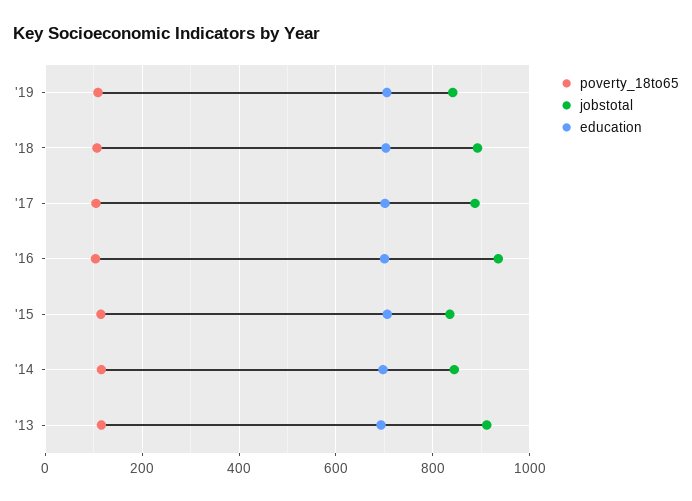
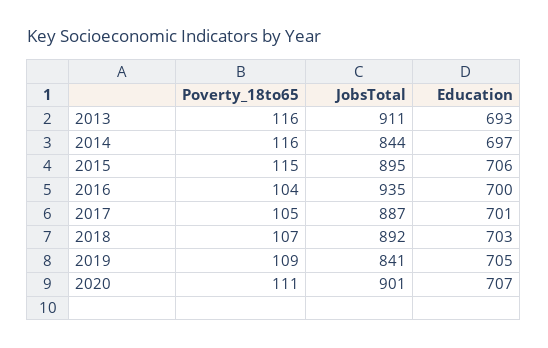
jobstotal, '15: 840 -> 895
poverty_18to65, 2020: none -> 111
jobstotal, 2020: none -> 901
education, 2020: none -> 707

